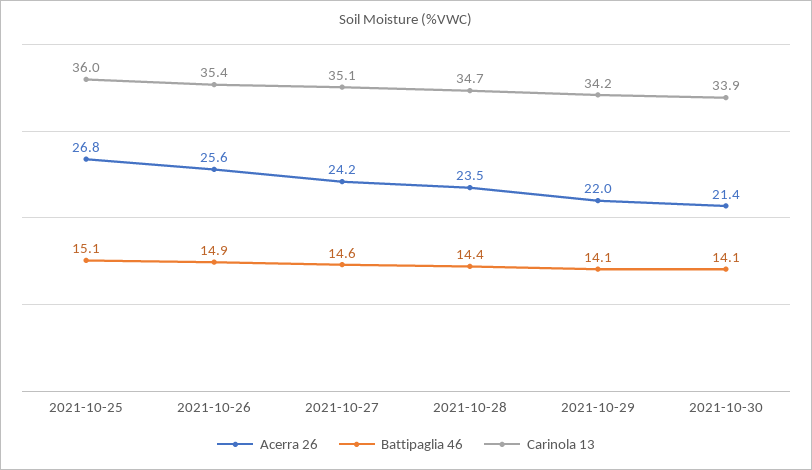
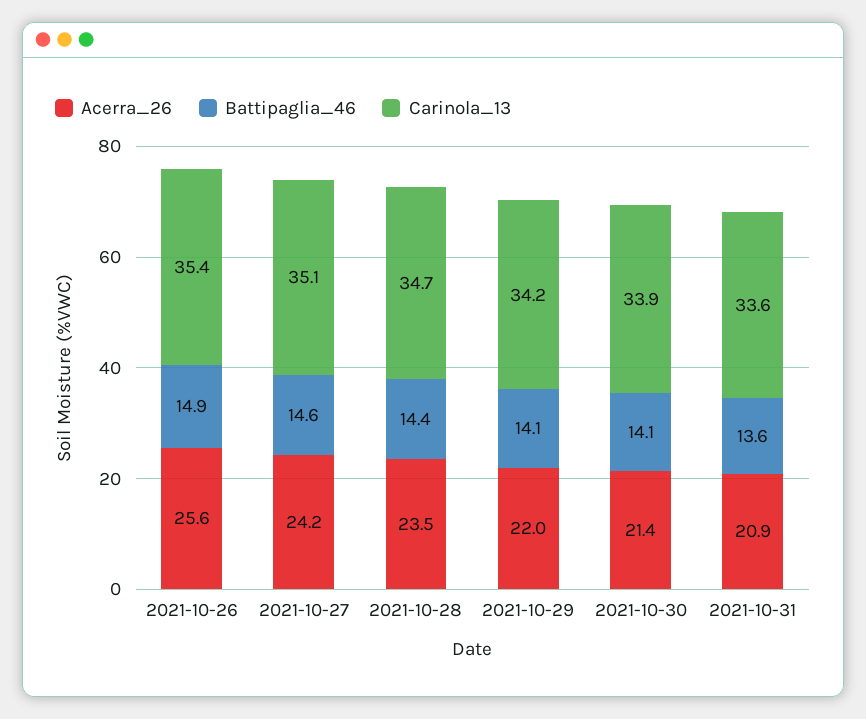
Acerra 26, 2021-10-25: 26.8 -> none
Battipaglia 46, 2021-10-25: 15.1 -> none
Carinola 13, 2021-10-25: 36 -> none
Acerra 26, 2021-10-31: none -> 20.9
Battipaglia 46, 2021-10-31: none -> 13.6
Carinola 13, 2021-10-31: none -> 33.6

